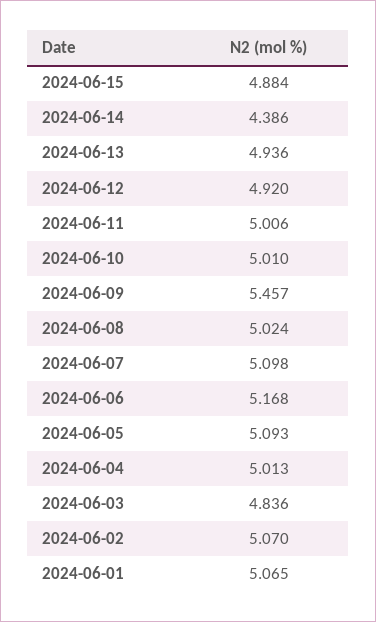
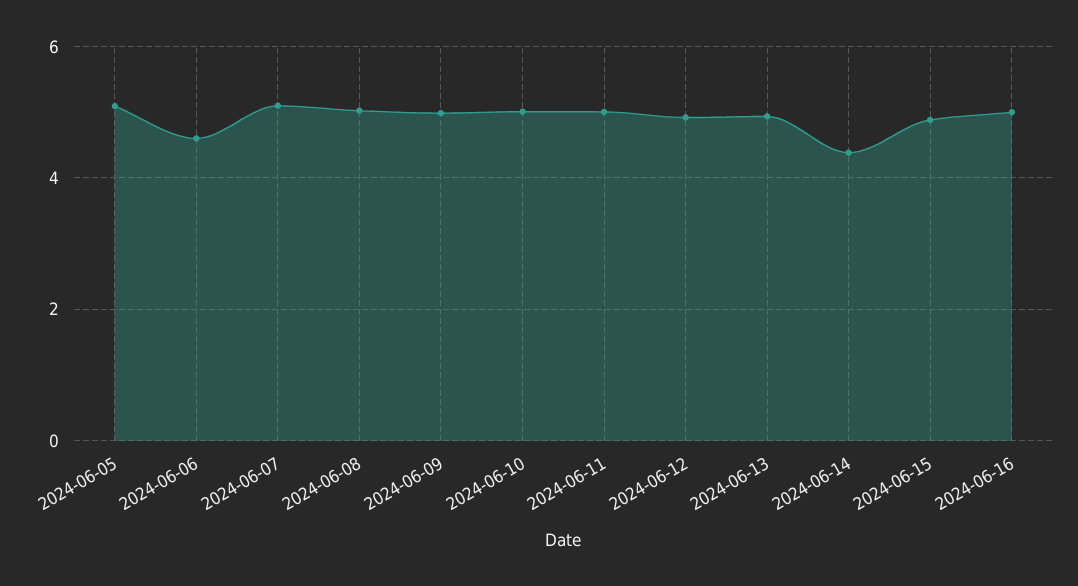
2024-06-09: 5.457 -> 5
2024-06-06: 5.168 -> 4.6
2024-06-04: 5.013 -> none
2024-06-03: 4.836 -> none
2024-06-02: 5.07 -> none
2024-06-01: 5.065 -> none
2024-06-16: none -> 5

